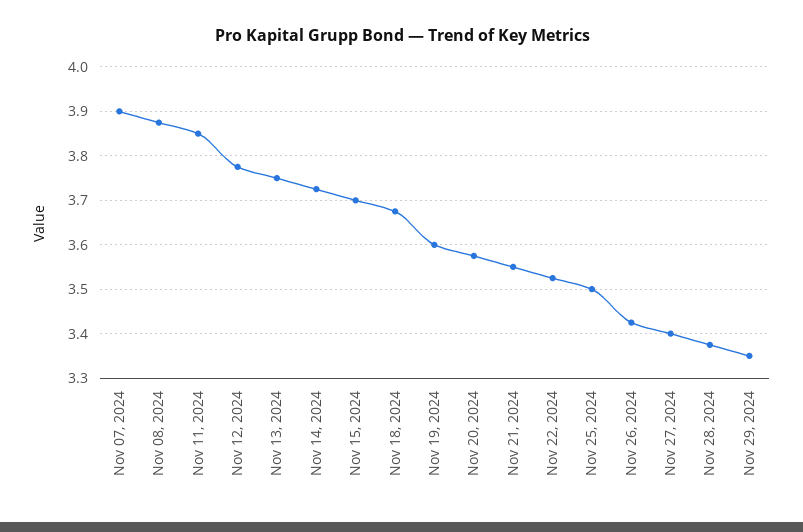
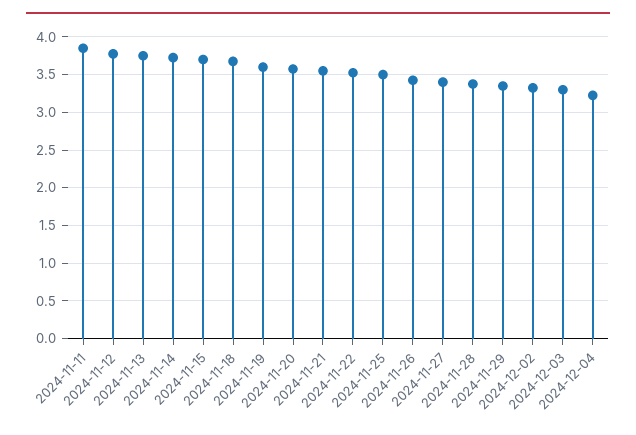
Nov 07, 2024: 3.9 -> none
Nov 08, 2024: 3.88 -> none
2024-12-02: none -> 3.3
2024-12-03: none -> 3.3
2024-12-04: none -> 3.2

